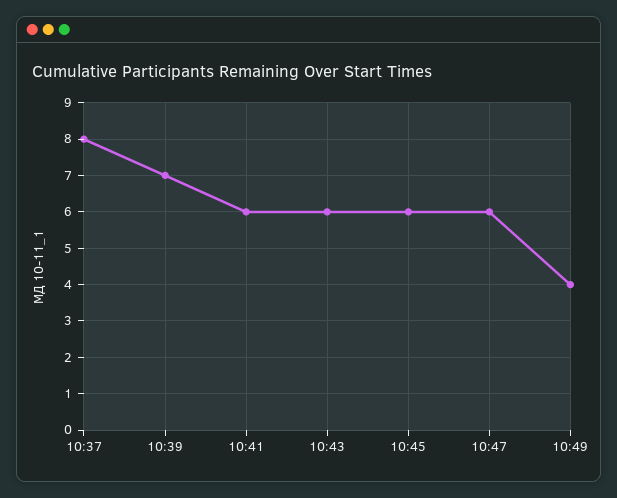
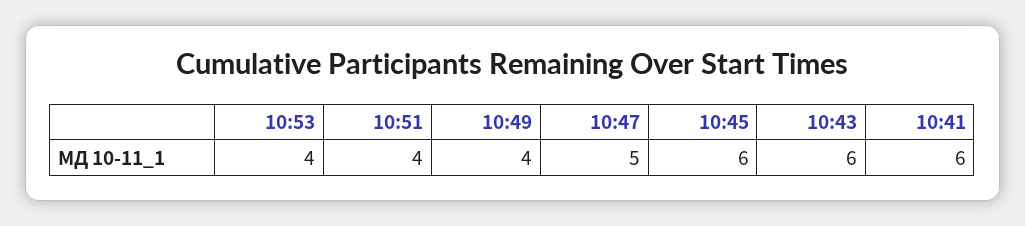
10:37: 8 -> none
10:39: 7 -> none
10:47: 6 -> 5
10:53: none -> 4
10:51: none -> 4

